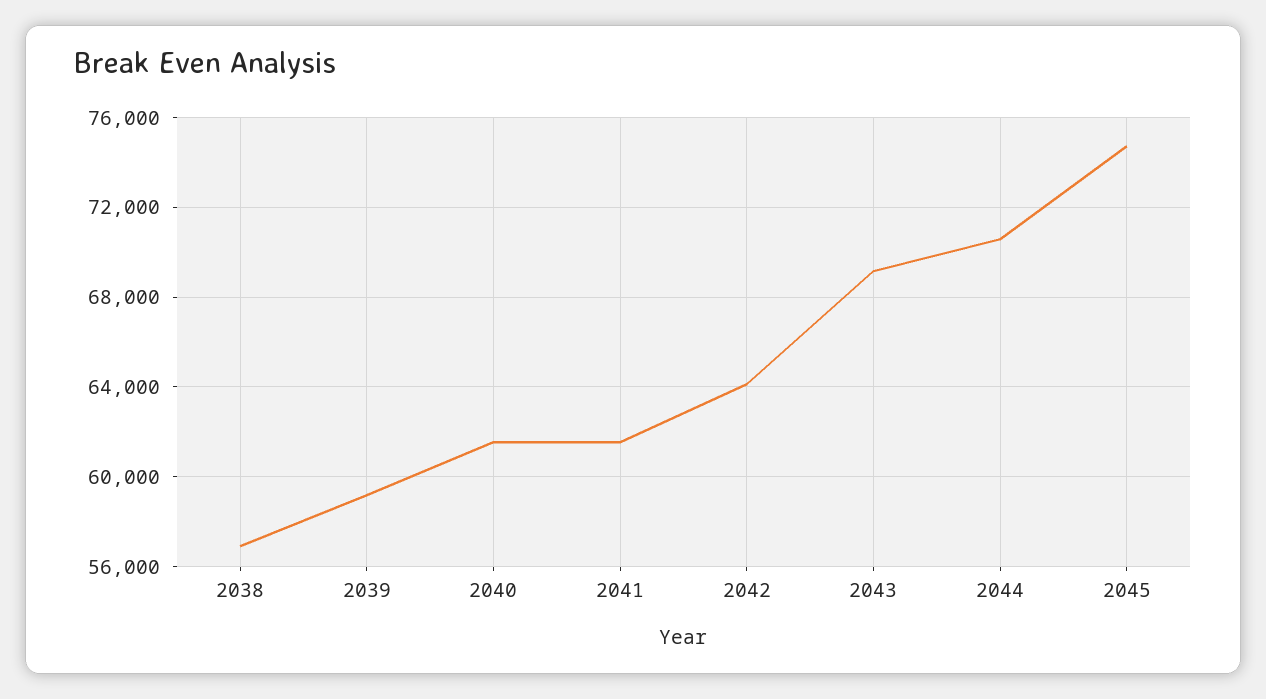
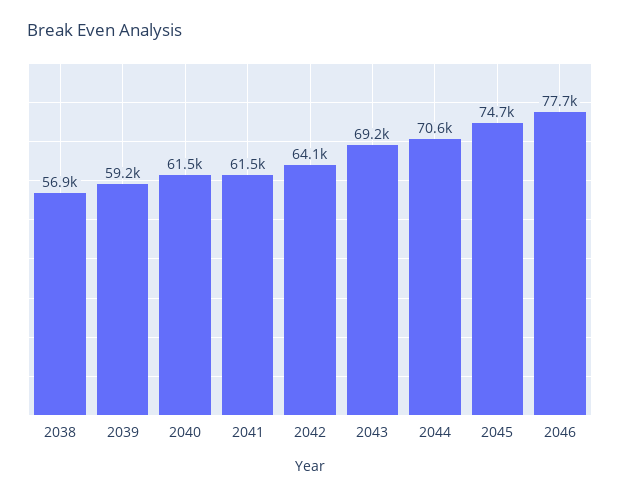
2046: none -> 77700

